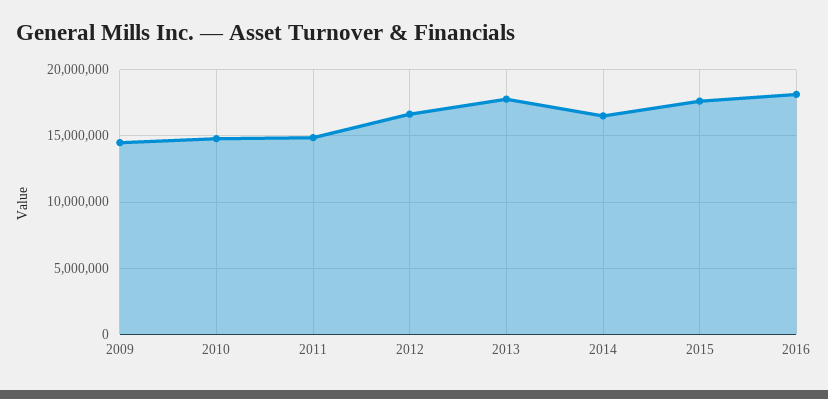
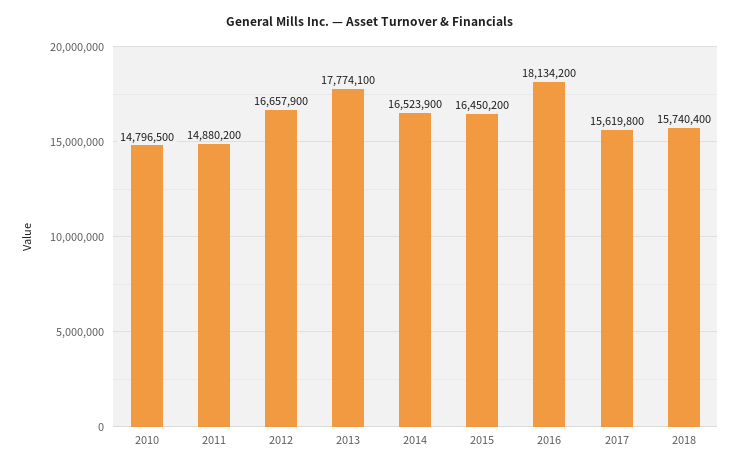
2009: 14500000 -> none
2015: 17500000 -> 16450200
2017: none -> 15619800
2018: none -> 15740400

